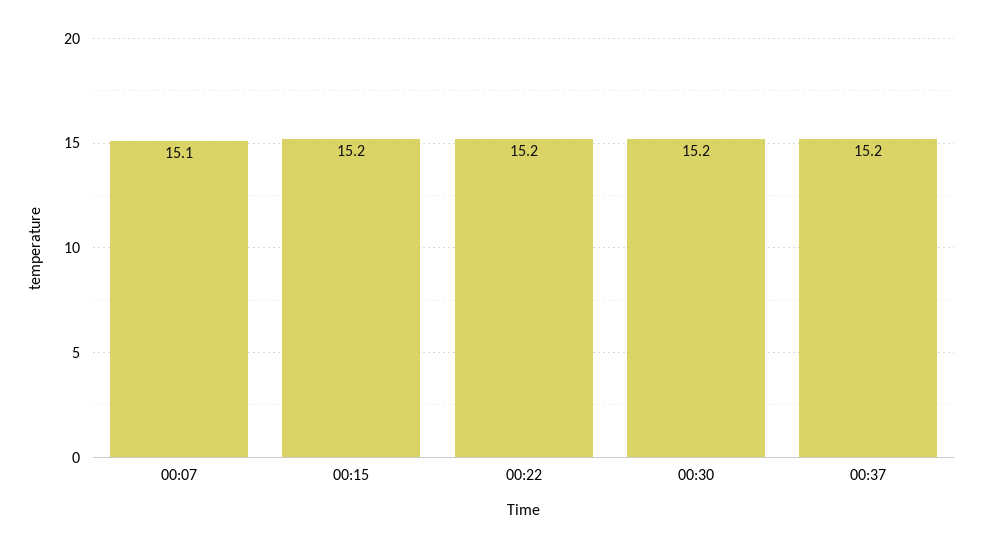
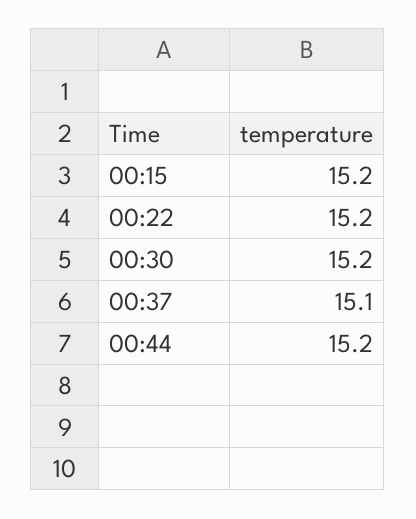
00:07: 15.1 -> none
00:37: 15.2 -> 15.1
00:44: none -> 15.2

